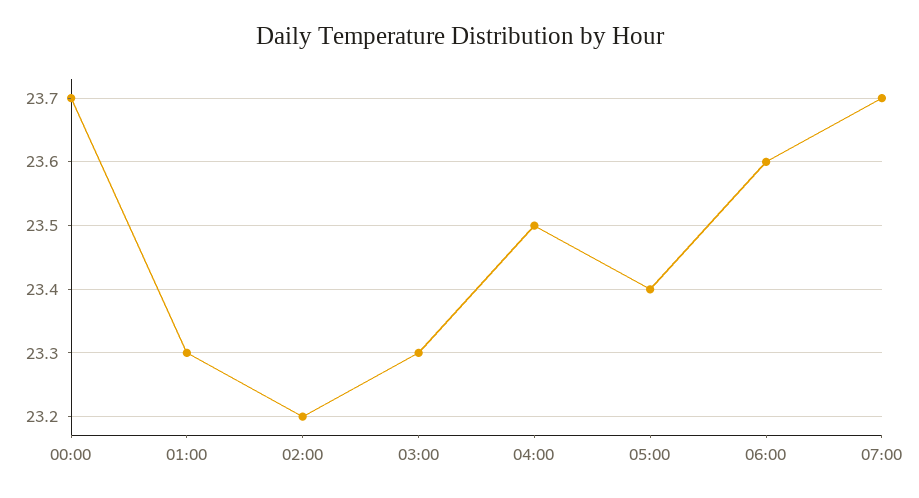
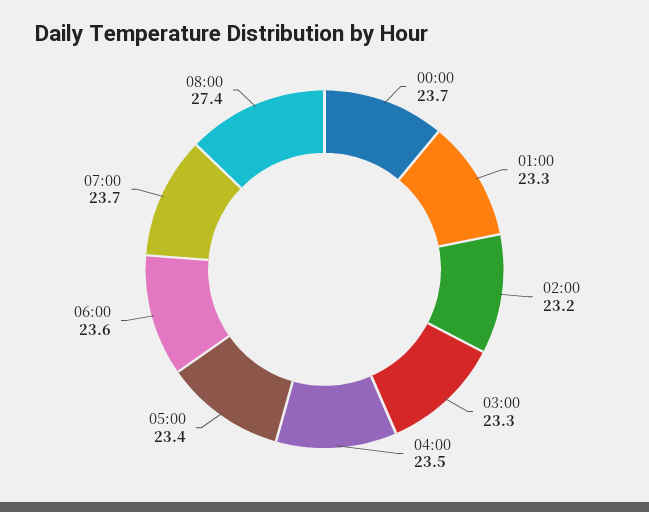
08:00: none -> 27.4

